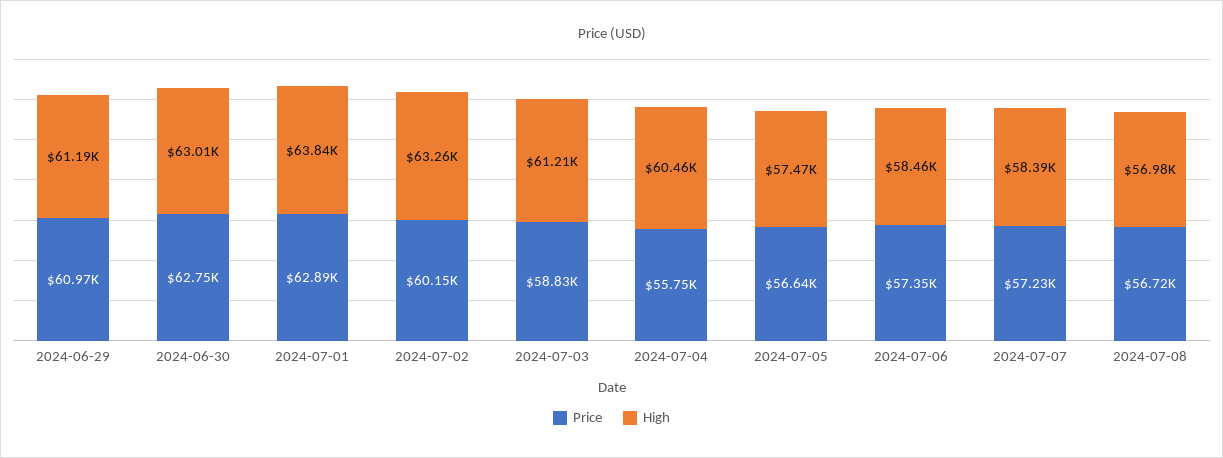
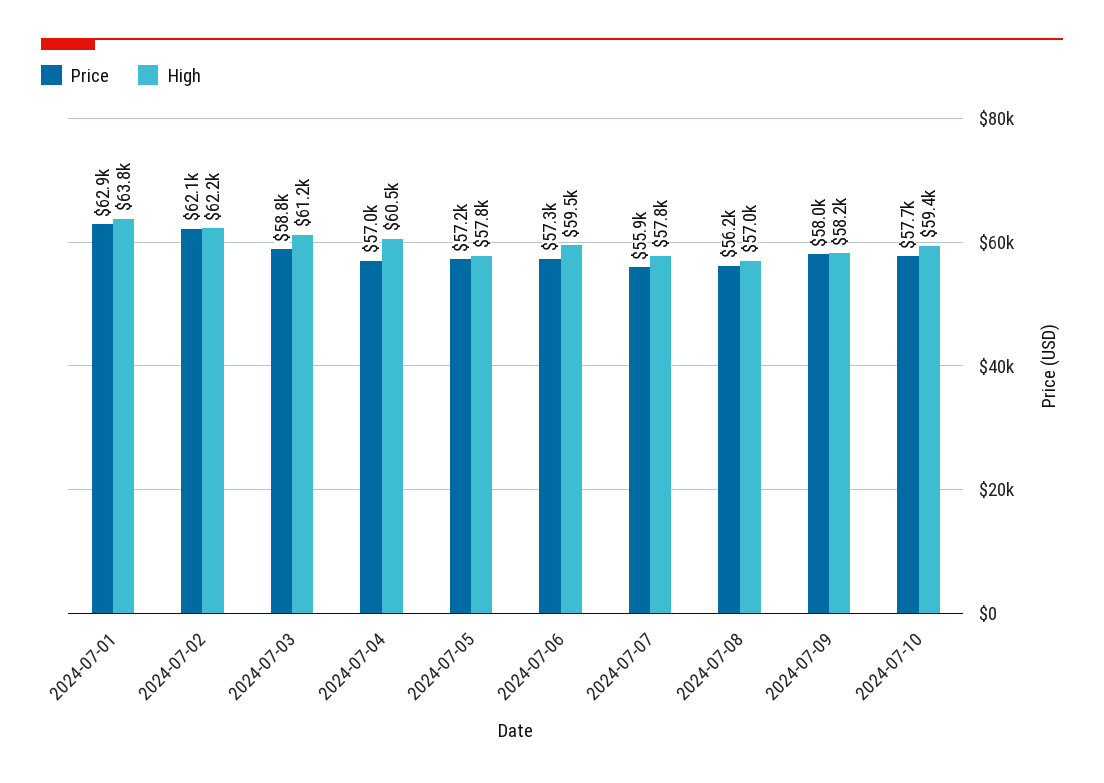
Price, 2024-06-29: 60970 -> none
High, 2024-06-29: 61190 -> none
Price, 2024-06-30: 62750 -> none
High, 2024-06-30: 63010 -> none
Price, 2024-07-02: 60150 -> 62100
High, 2024-07-02: 63260 -> 62200
Price, 2024-07-04: 55750 -> 57000
Price, 2024-07-05: 56640 -> 57200
High, 2024-07-05: 57470 -> 57800
High, 2024-07-06: 58460 -> 59500
Price, 2024-07-07: 57230 -> 55900
High, 2024-07-07: 58390 -> 57800
Price, 2024-07-08: 56720 -> 56200
Price, 2024-07-09: none -> 58000
High, 2024-07-09: none -> 58200
Price, 2024-07-10: none -> 57700
High, 2024-07-10: none -> 59400

